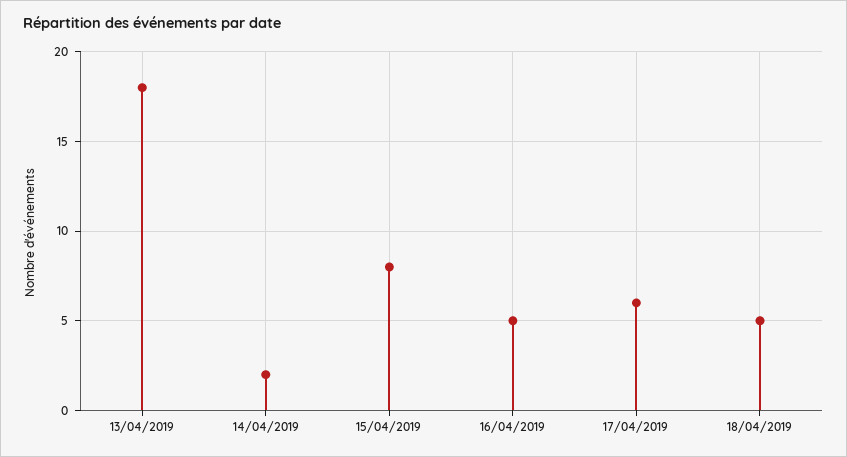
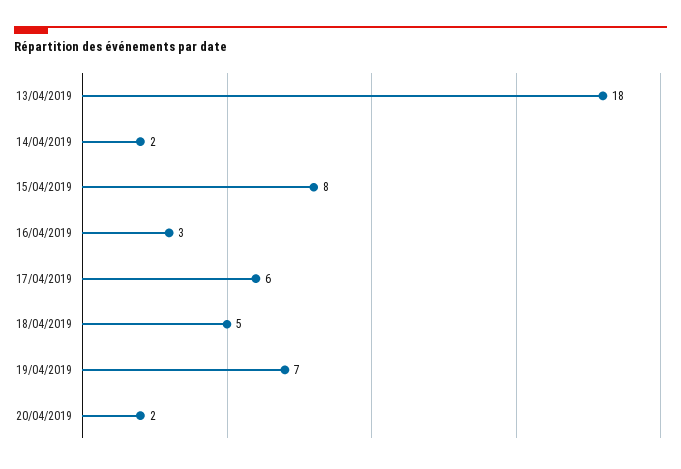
16/04/2019: 5 -> 3
19/04/2019: none -> 7
20/04/2019: none -> 2

